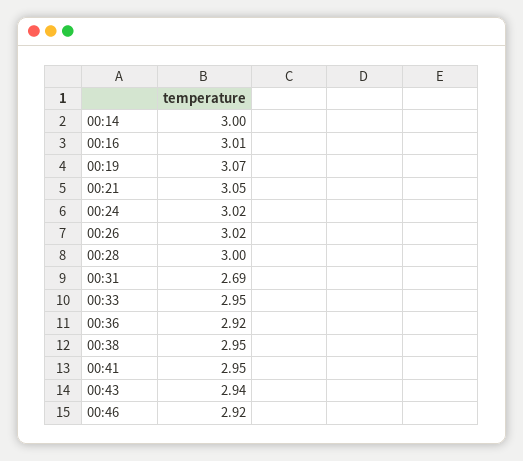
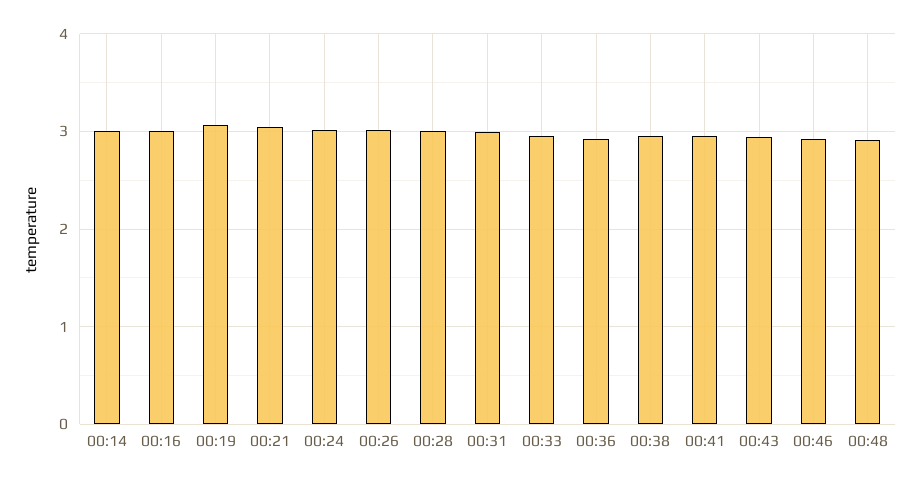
00:31: 2.69 -> 3
00:48: none -> 2.9

